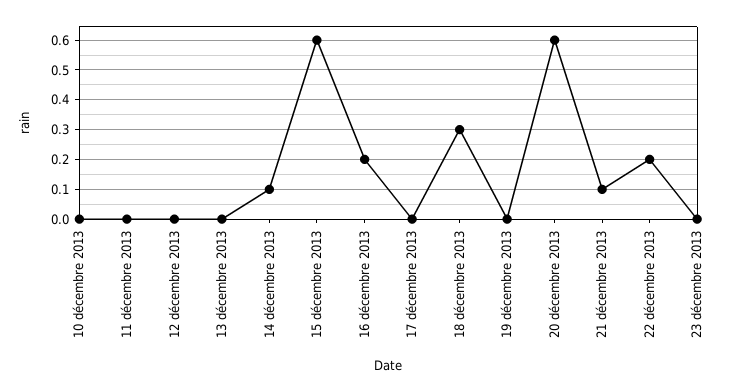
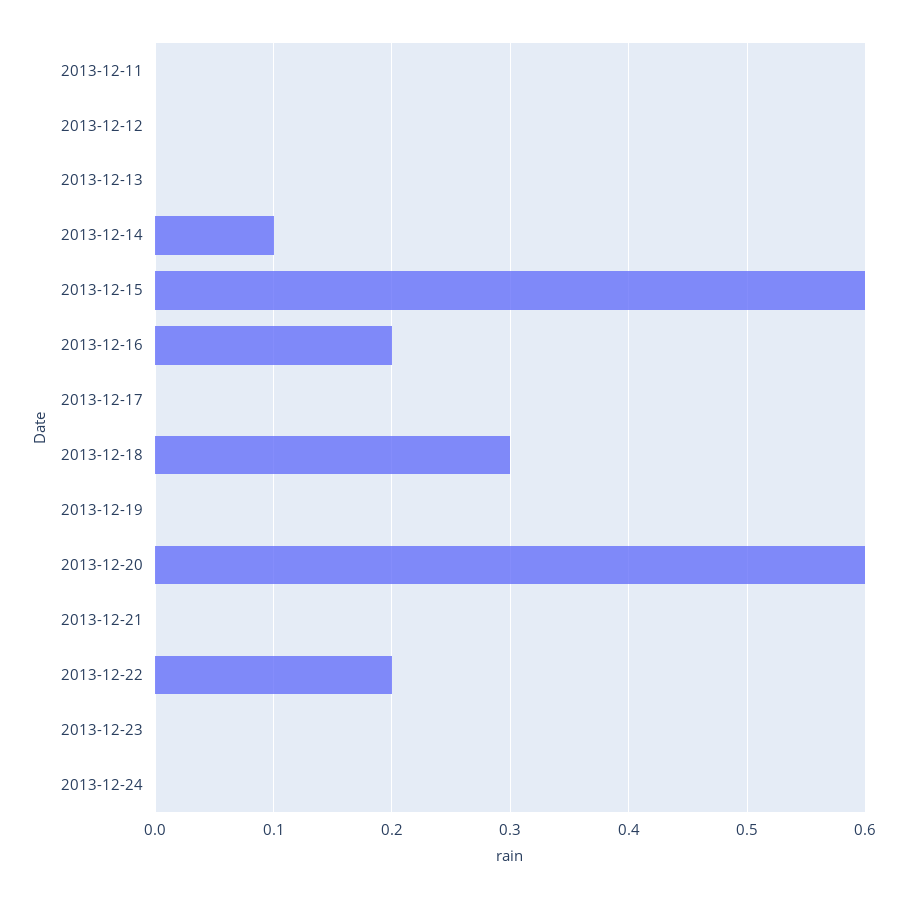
10 décembre 2013: 0 -> none
21 décembre 2013: 0.1 -> 0
2013-12-24: none -> 0

